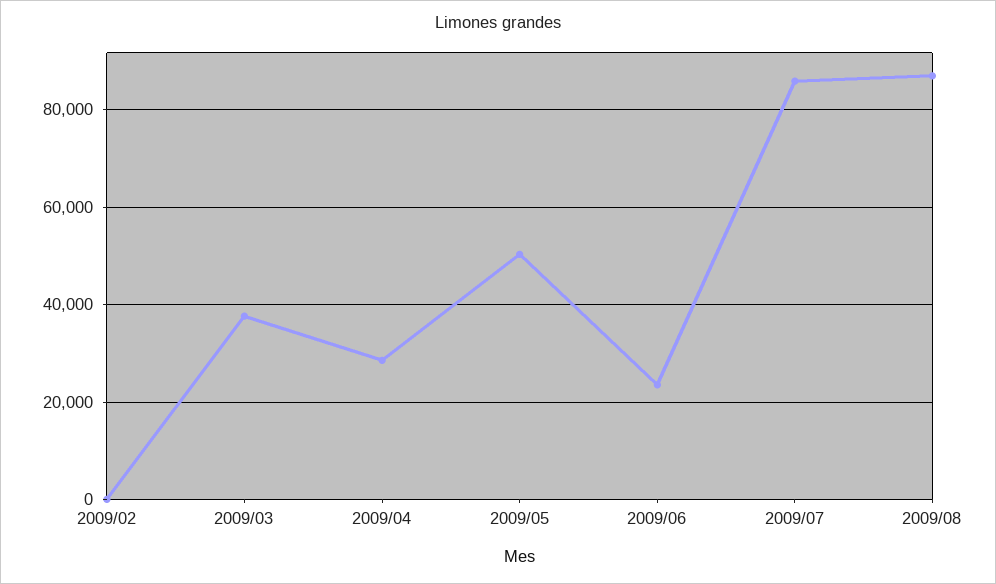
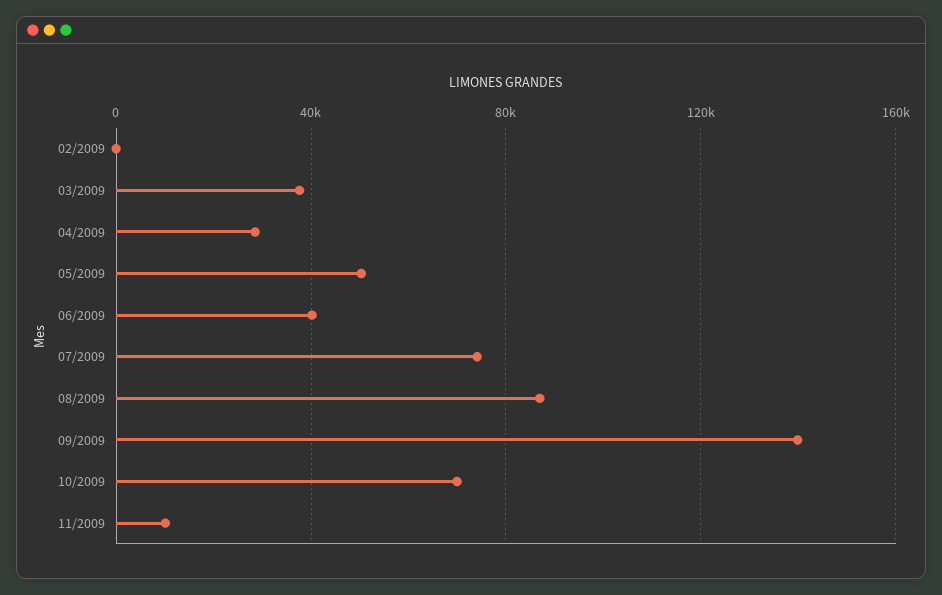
2009/06: 24000 -> 40000
2009/07: 86000 -> 75000
09/2009: none -> 140000
10/2009: none -> 70000
11/2009: none -> 10000

